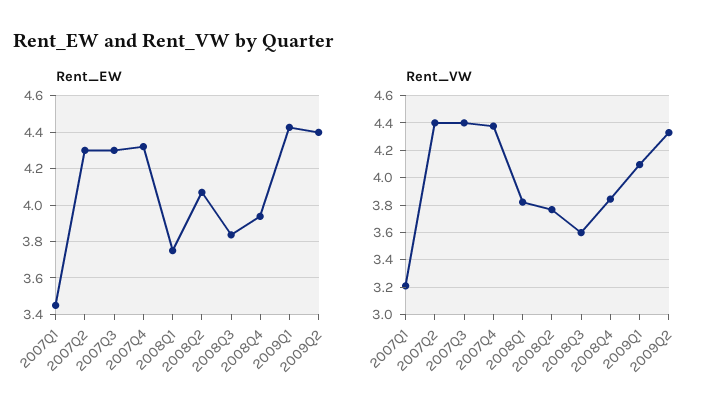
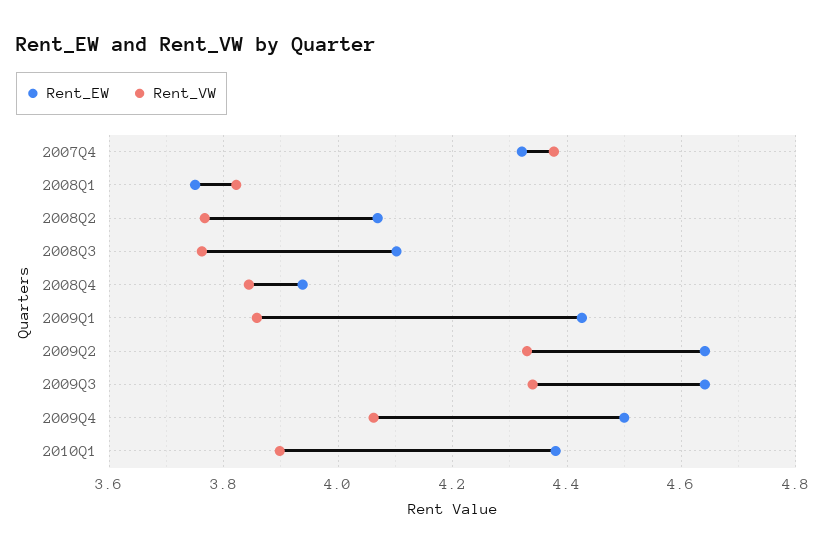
Rent_EW, 2007Q1: 3.45 -> none
Rent_EW, 2007Q2: 4.3 -> none
Rent_EW, 2007Q3: 4.3 -> none
Rent_EW, 2008Q3: 3.85 -> 4.1
Rent_EW, 2009Q2: 4.4 -> 4.64
Rent_VW, 2007Q1: 3.2 -> none
Rent_VW, 2007Q2: 4.4 -> none
Rent_VW, 2007Q3: 4.4 -> none
Rent_VW, 2008Q3: 3.6 -> 3.76
Rent_VW, 2009Q1: 4.1 -> 3.86
Rent_EW, 2009Q3: none -> 4.64
Rent_VW, 2009Q3: none -> 4.34
Rent_EW, 2009Q4: none -> 4.5
Rent_VW, 2009Q4: none -> 4.06
Rent_EW, 2010Q1: none -> 4.38
Rent_VW, 2010Q1: none -> 3.9

